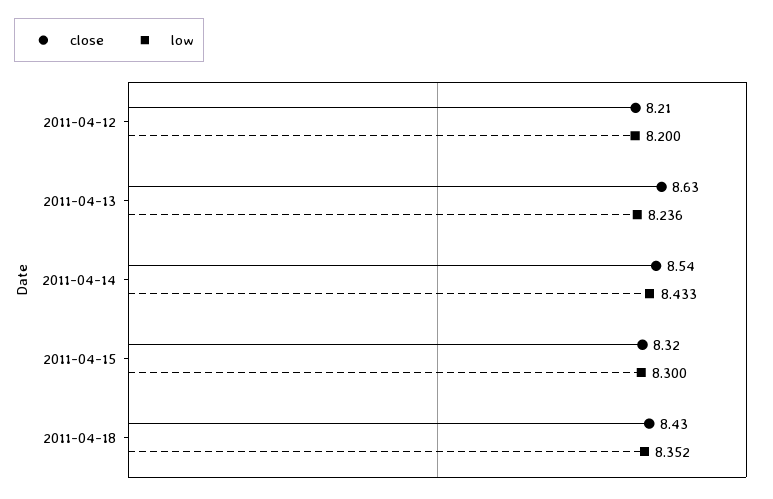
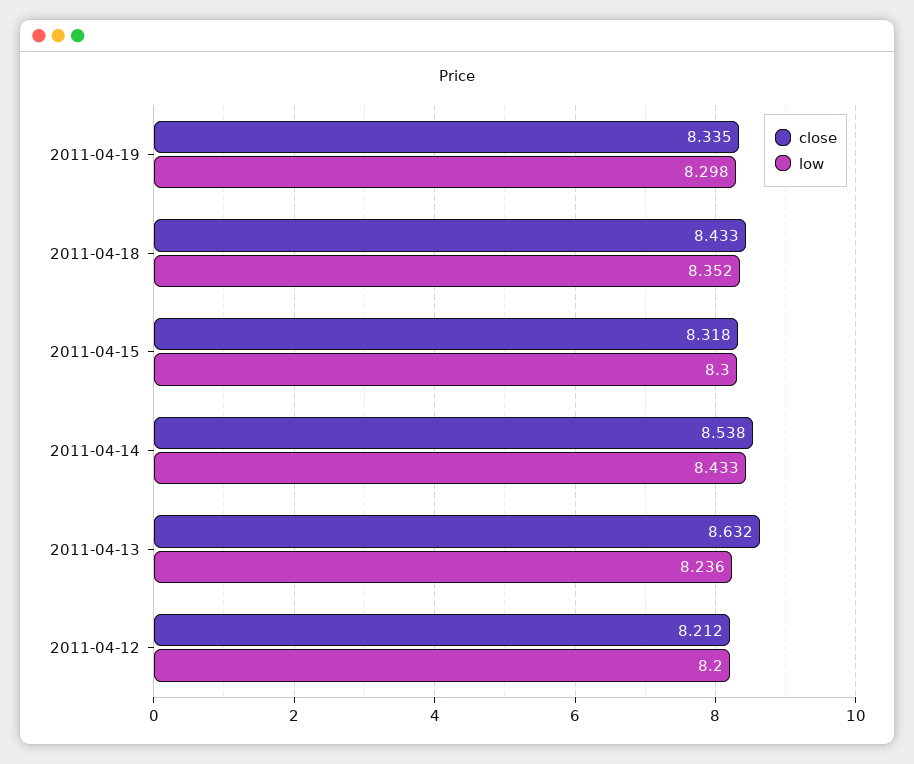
close, 2011-04-19: none -> 8.335
low, 2011-04-19: none -> 8.298

